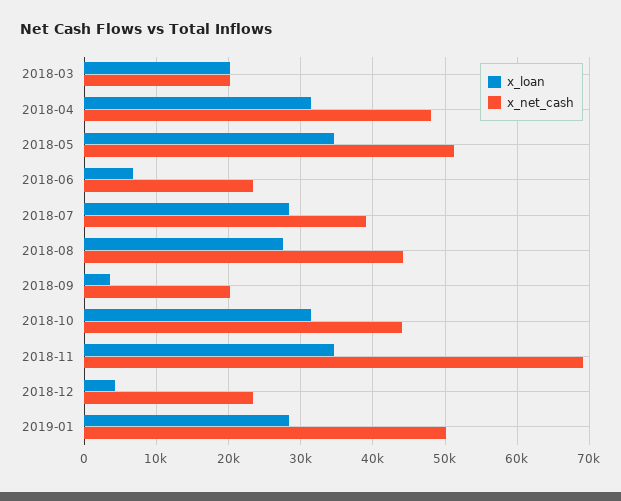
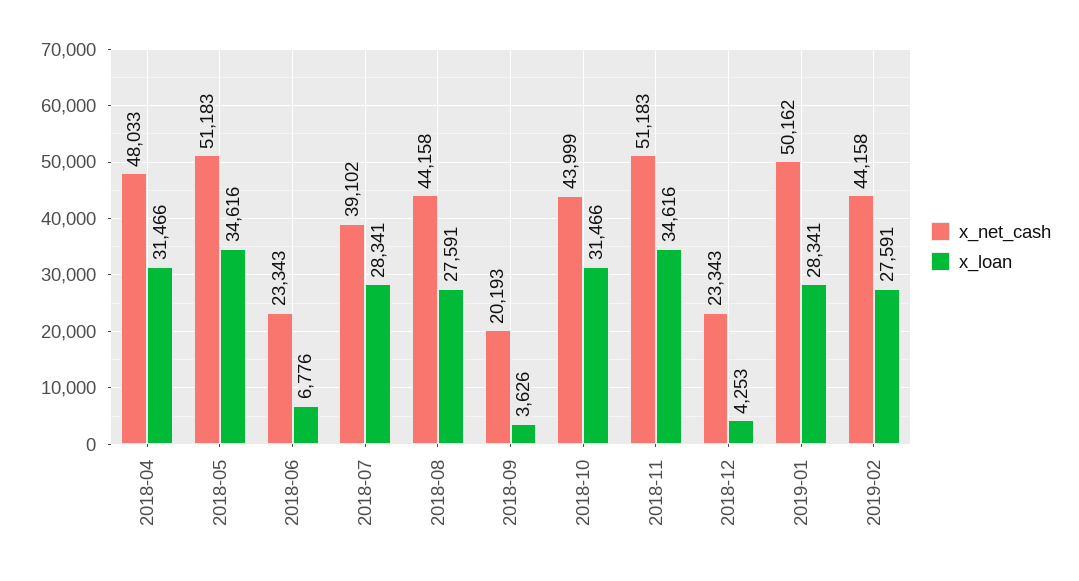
x_loan, 2018-03: 20000 -> none
x_net_cash, 2018-03: 20000 -> none
x_net_cash, 2018-11: 69000 -> 51183
x_net_cash, 2019-02: none -> 44158
x_loan, 2019-02: none -> 27591

